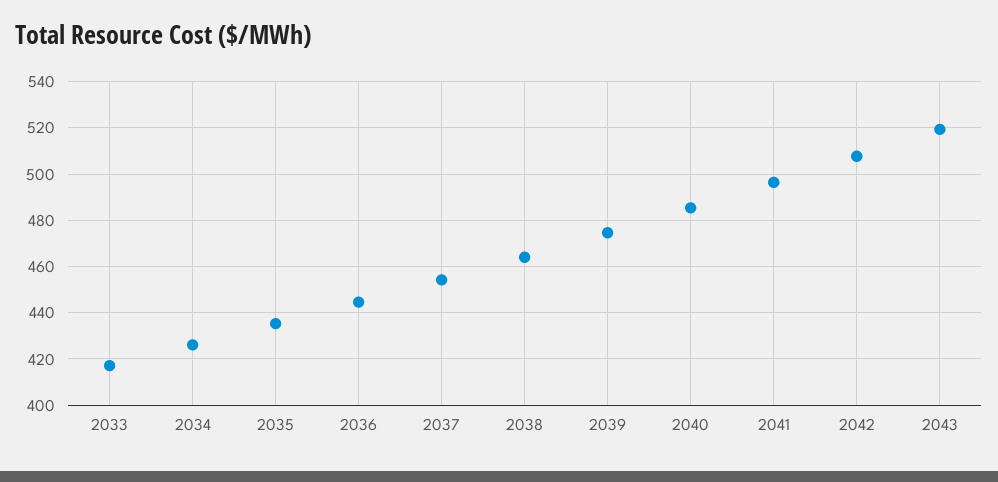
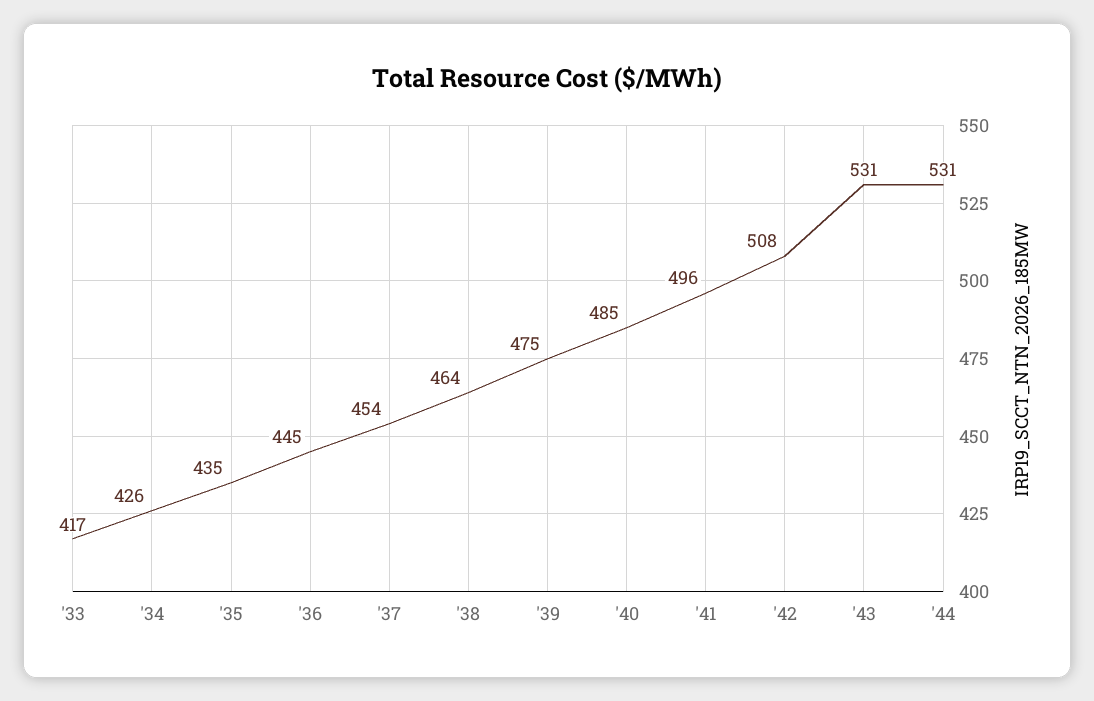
2043: 520 -> 531
'44: none -> 531

